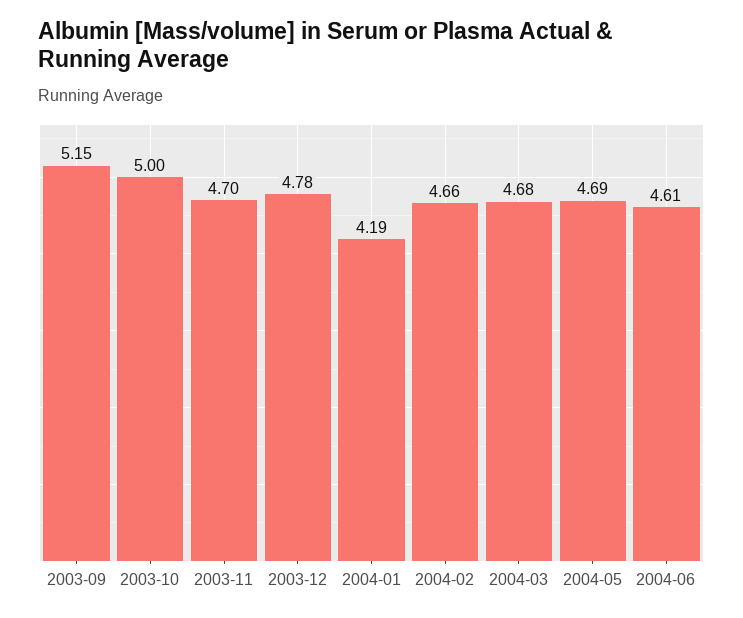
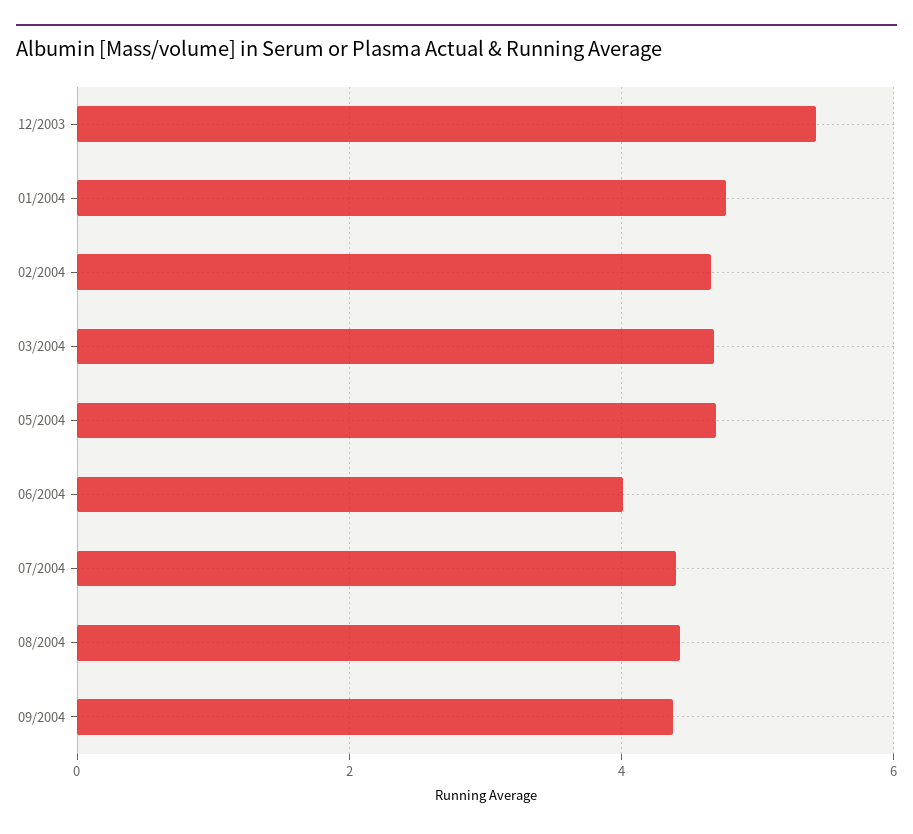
2003-09: 5.15 -> none
2003-10: 5 -> none
2003-11: 4.7 -> none
2003-12: 4.78 -> 5.4
2004-01: 4.19 -> 4.8
2004-06: 4.61 -> 4
07/2004: none -> 4.4
08/2004: none -> 4.4
09/2004: none -> 4.4

